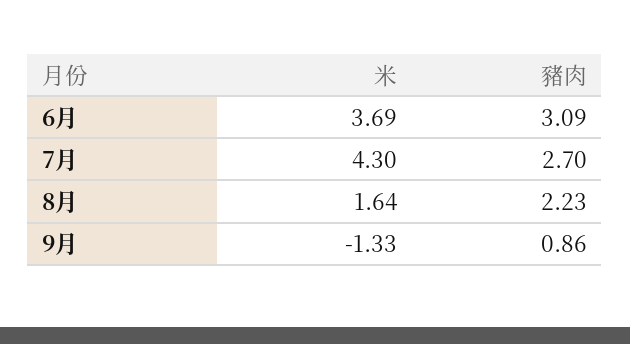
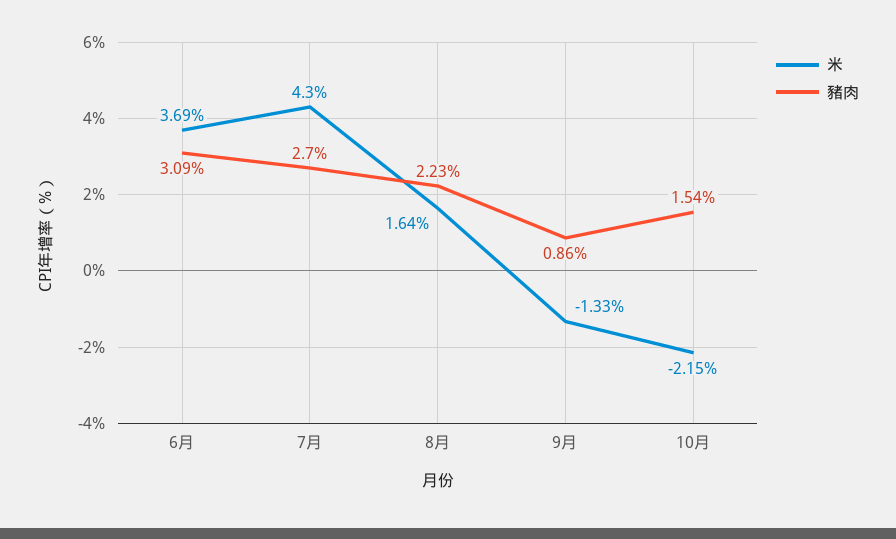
米, 10月: none -> -2.15
豬肉, 10月: none -> 1.54

